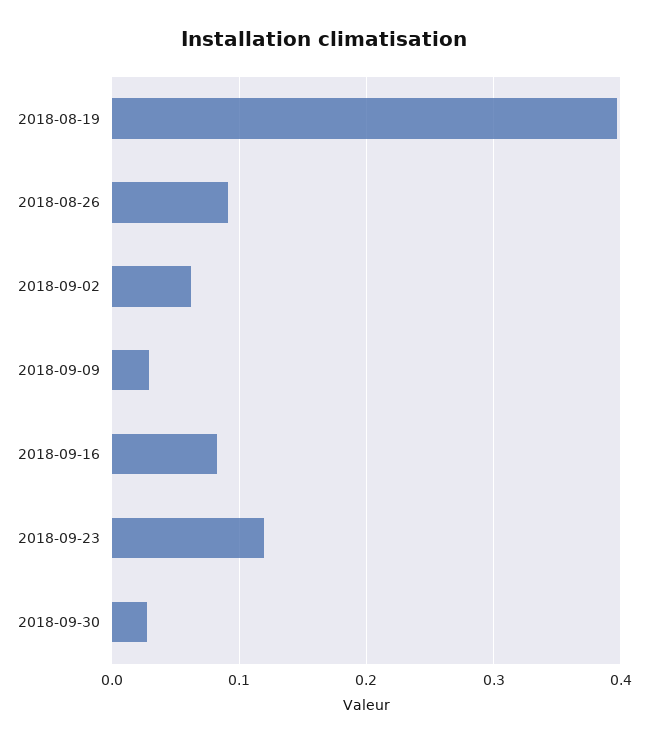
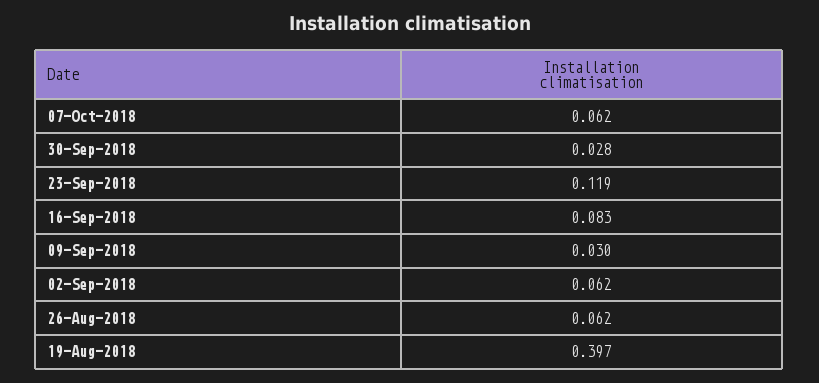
2018-08-26: 0.09 -> 0.062
07-Oct-2018: none -> 0.062

